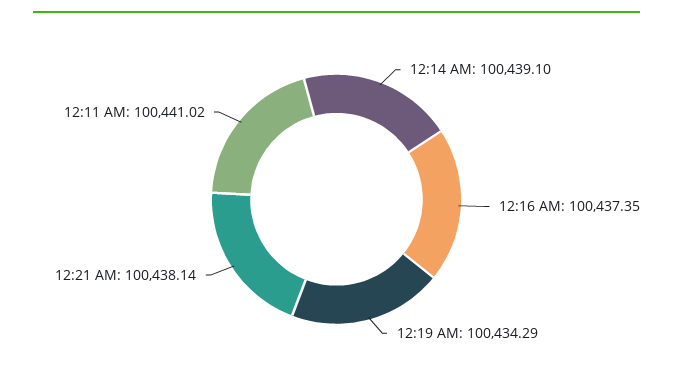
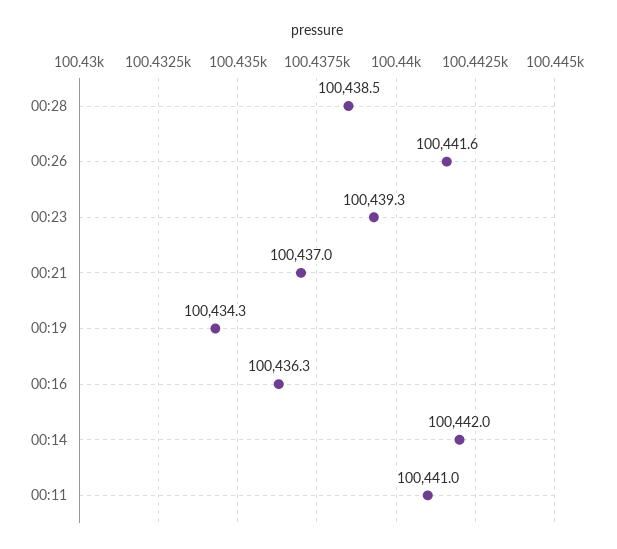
12:14 AM: 100439.1 -> 100442
12:16 AM: 100437.35 -> 100436.3
12:21 AM: 100438.14 -> 100437
00:28: none -> 100438.5
00:26: none -> 100441.6
00:23: none -> 100439.3

